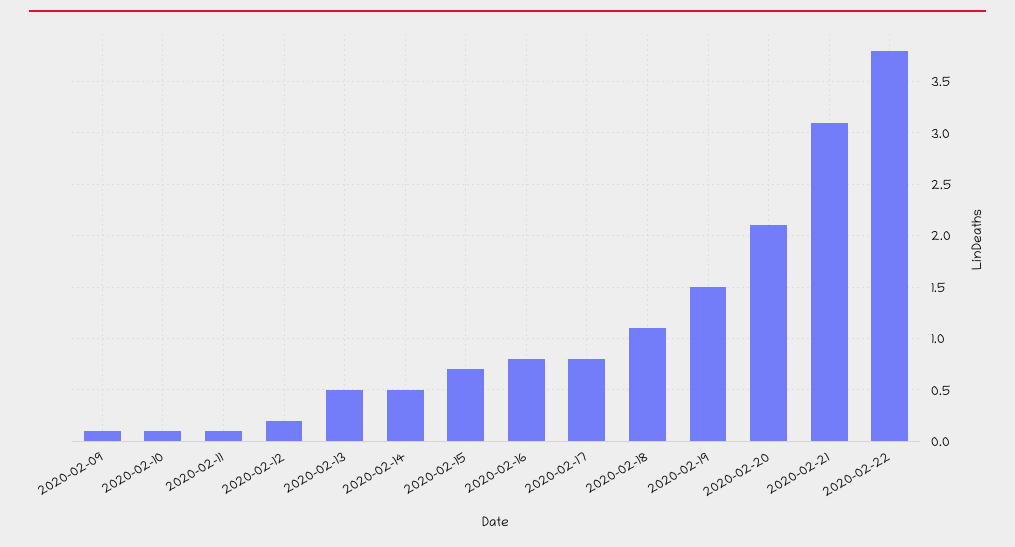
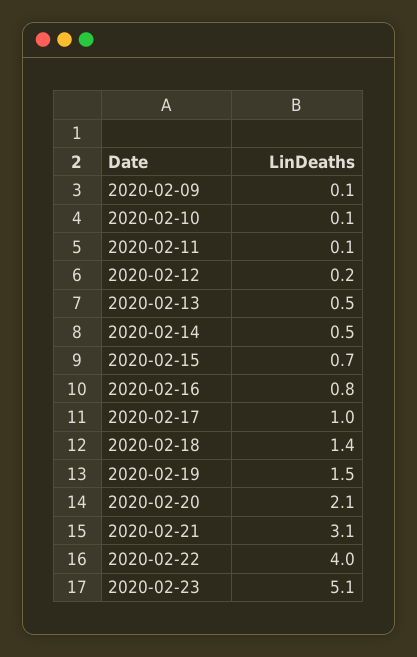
2020-02-17: 0.8 -> 1
2020-02-18: 1.1 -> 1.4
2020-02-22: 3.8 -> 4
2020-02-23: none -> 5.1

